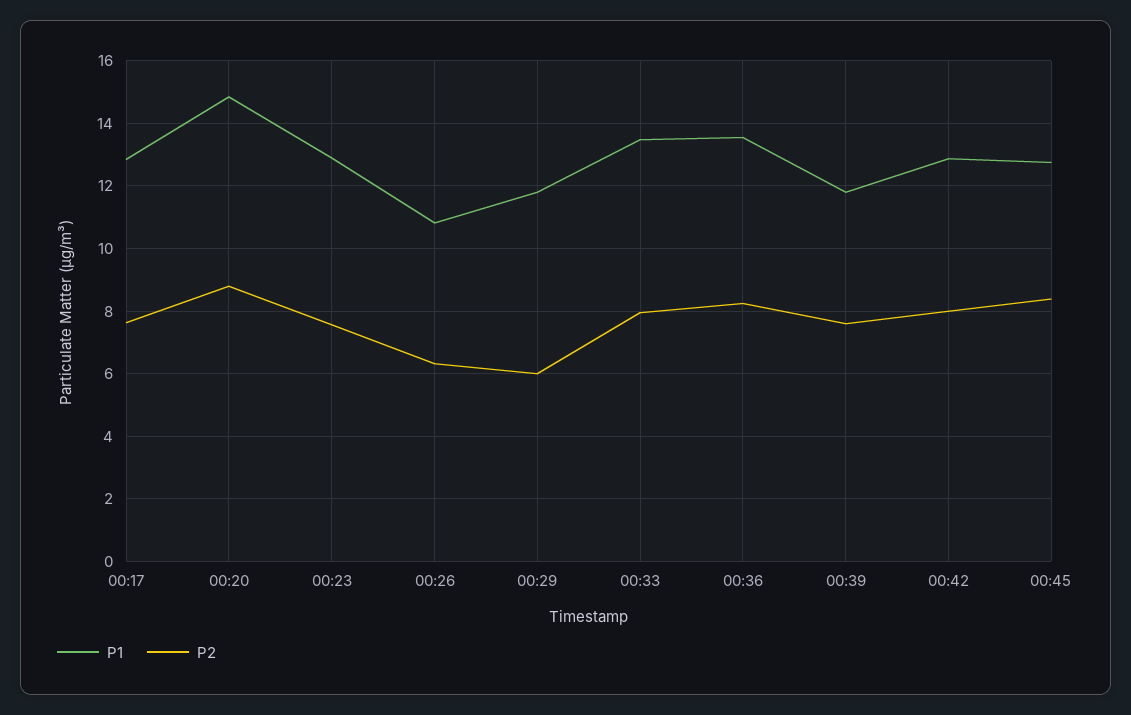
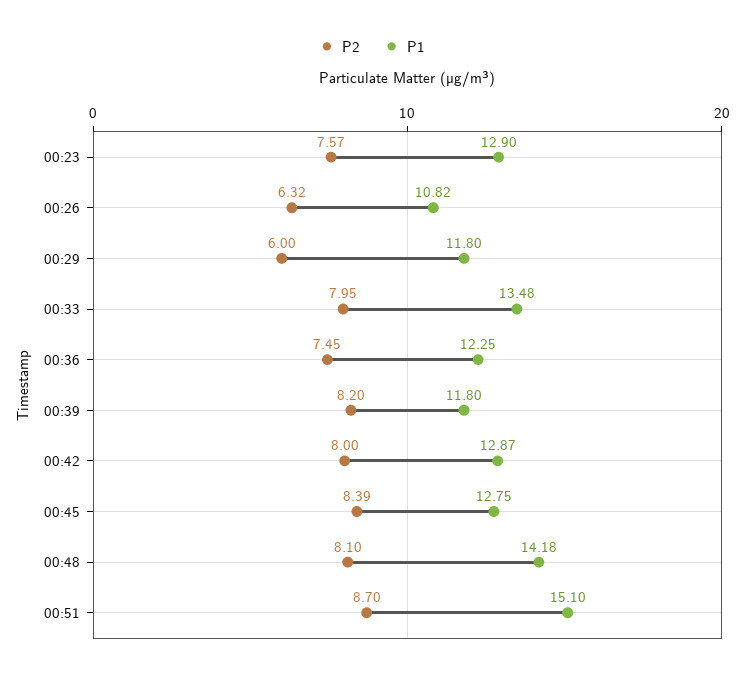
P1, 00:17: 12.8 -> none
P2, 00:17: 7.6 -> none
P1, 00:20: 14.8 -> none
P2, 00:20: 8.8 -> none
P1, 00:36: 13.6 -> 12.25
P2, 00:36: 8.2 -> 7.45
P2, 00:39: 7.6 -> 8.2
P2, 00:48: none -> 8.1
P1, 00:48: none -> 14.18
P2, 00:51: none -> 8.7
P1, 00:51: none -> 15.1

